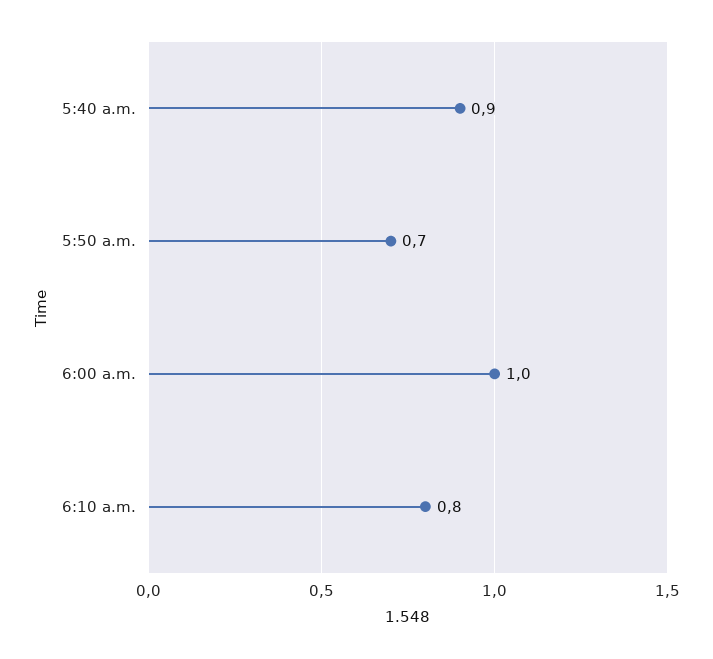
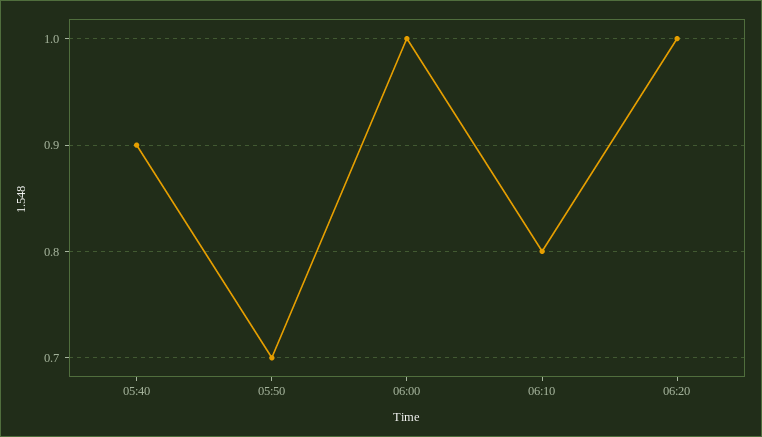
06:20: none -> 1

